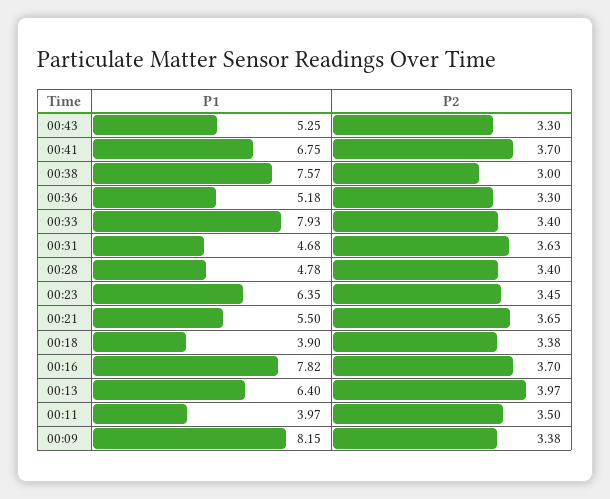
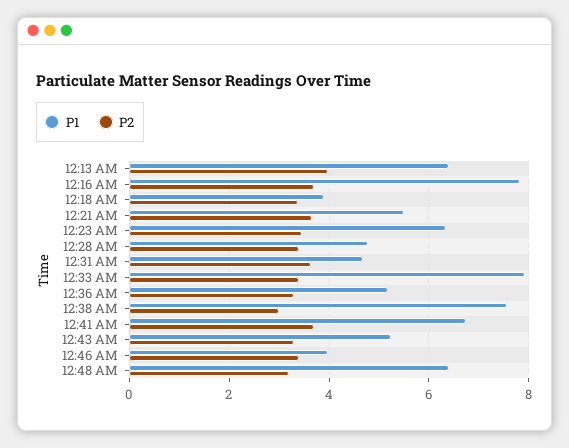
P1, 00:11: 3.97 -> none
P2, 00:11: 3.5 -> none
P1, 00:09: 8.15 -> none
P2, 00:09: 3.38 -> none
P1, 12:46 AM: none -> 4
P2, 12:46 AM: none -> 3.4
P1, 12:48 AM: none -> 6.4
P2, 12:48 AM: none -> 3.2

